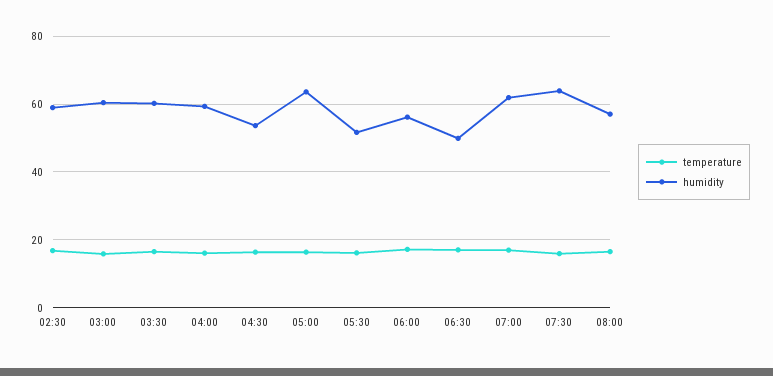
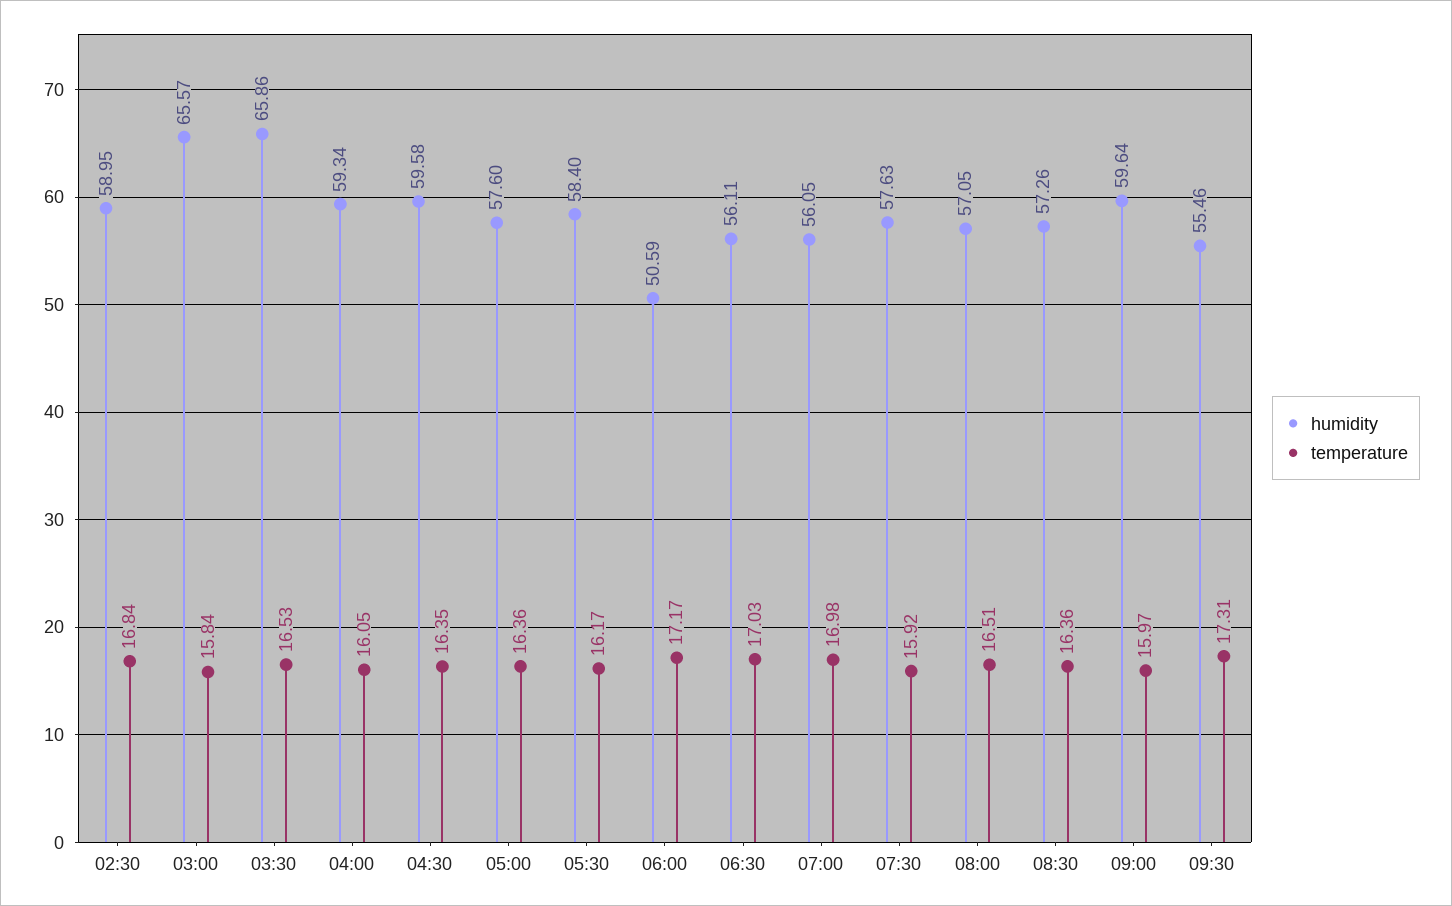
humidity, 03:00: 60 -> 65.57
humidity, 03:30: 60 -> 65.86
humidity, 04:30: 54 -> 59.58
humidity, 05:00: 64 -> 57.6
humidity, 05:30: 52 -> 58.4
humidity, 06:00: 56 -> 50.59
humidity, 06:30: 50 -> 56.11
humidity, 07:00: 62 -> 56.05
humidity, 07:30: 64 -> 57.63
humidity, 08:30: none -> 57.26
temperature, 08:30: none -> 16.36
humidity, 09:00: none -> 59.64
temperature, 09:00: none -> 15.97
humidity, 09:30: none -> 55.46
temperature, 09:30: none -> 17.31

